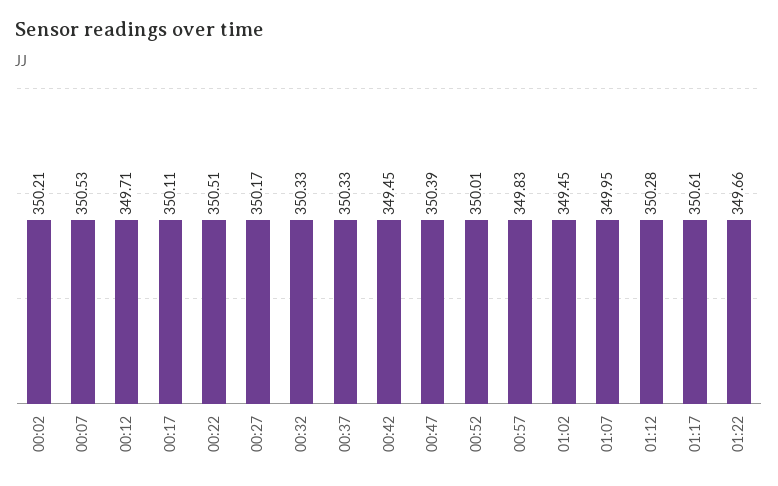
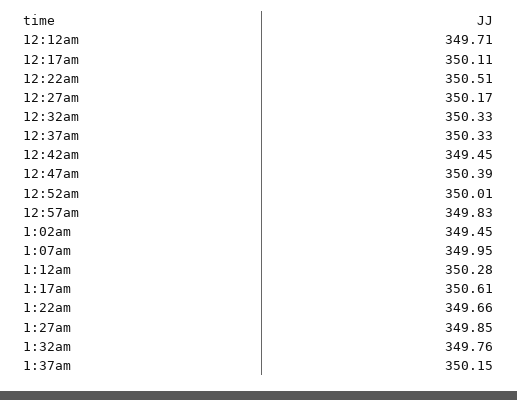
00:02: 350.21 -> none
00:07: 350.53 -> none
1:27am: none -> 349.85
1:32am: none -> 349.76
1:37am: none -> 350.15

